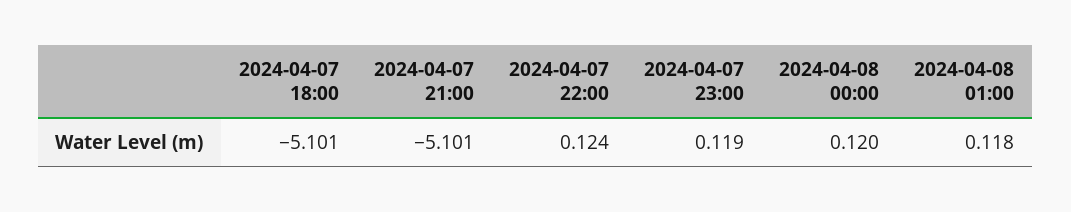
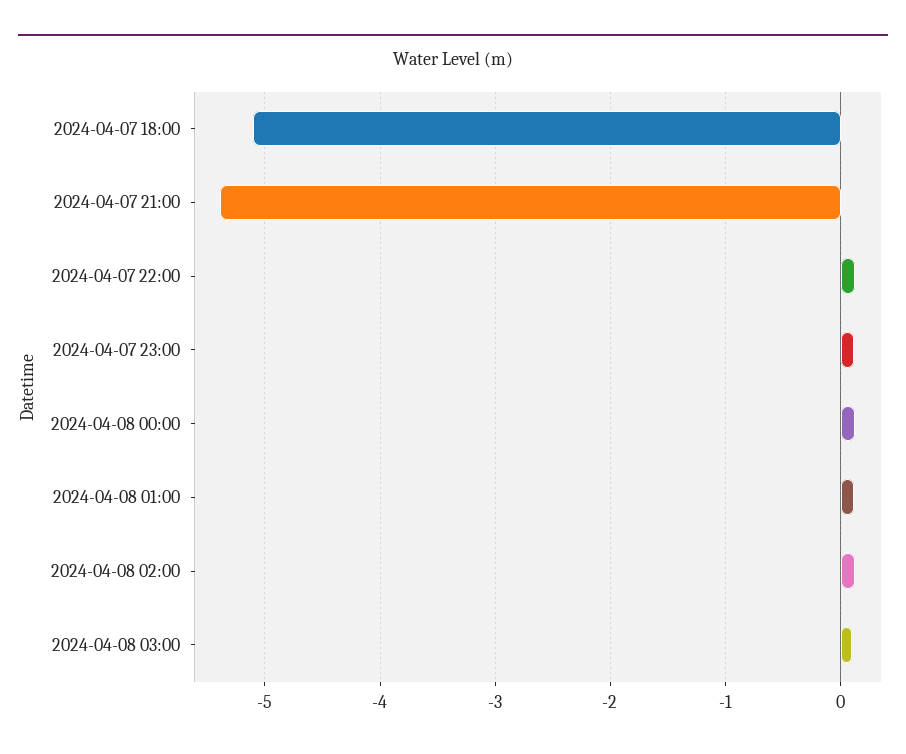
2024-04-07 21:00: -5.101 -> -5.4
2024-04-08 02:00: none -> 0.1
2024-04-08 03:00: none -> 0.1

